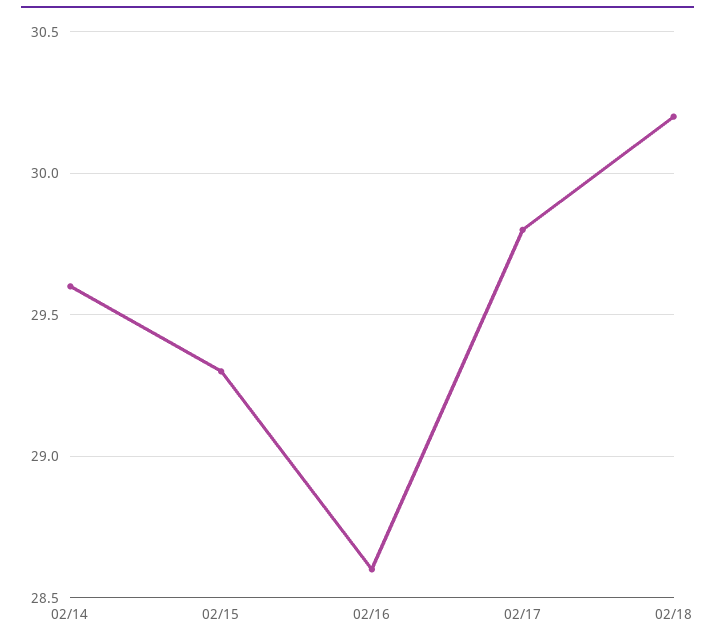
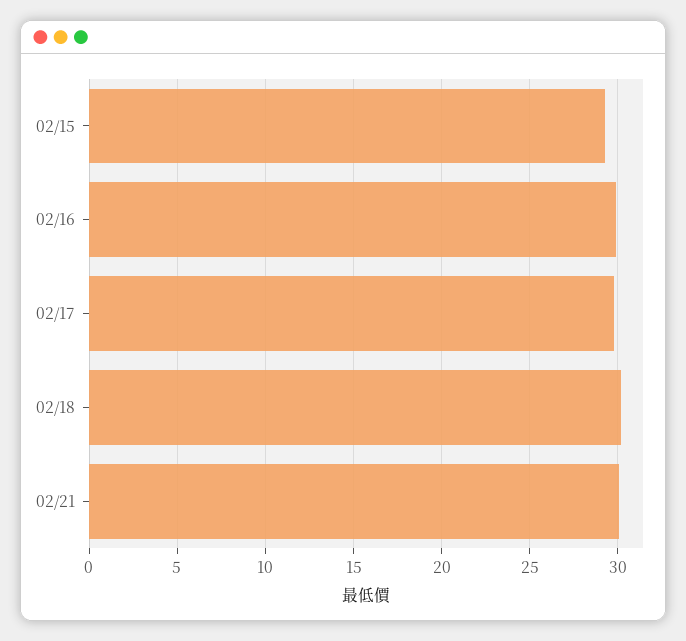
02/14: 29.6 -> none
02/16: 28.6 -> 30
02/21: none -> 30

